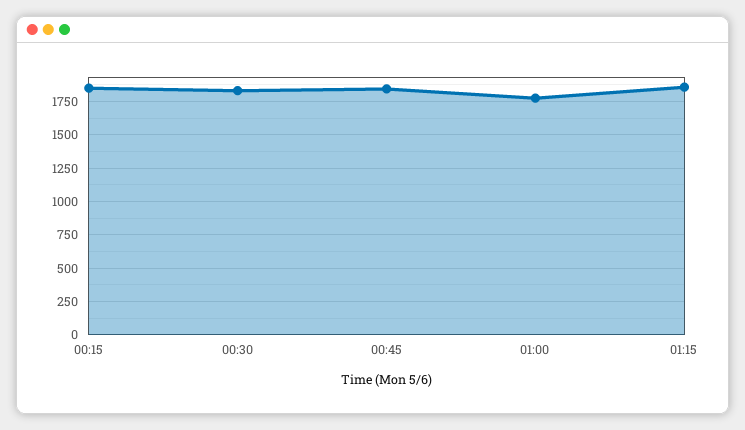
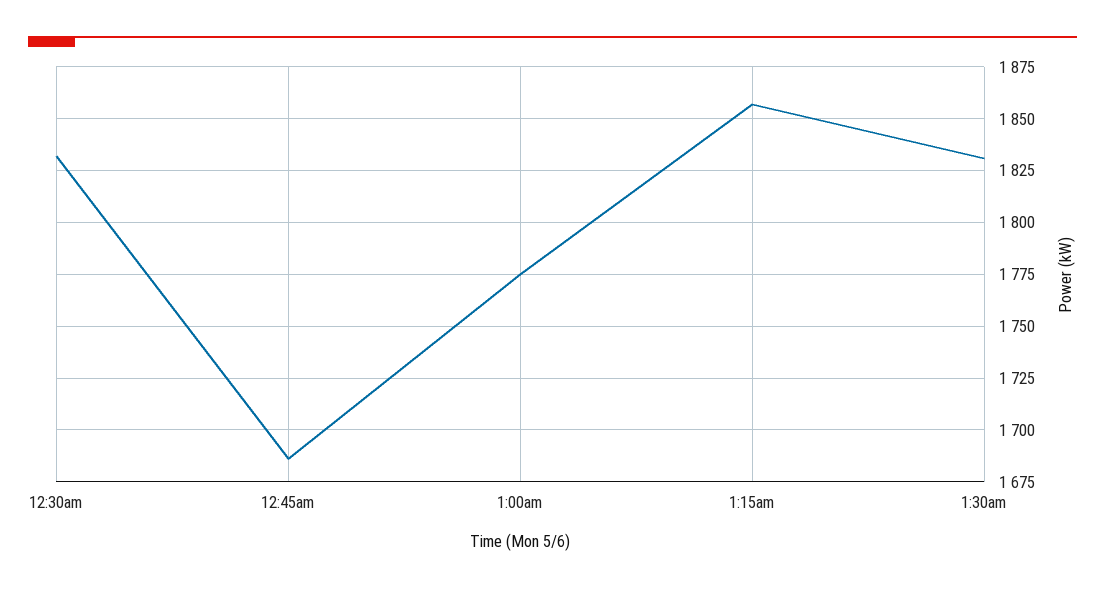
00:15: 1850 -> none
00:45: 1850 -> 1685
1:30am: none -> 1830

